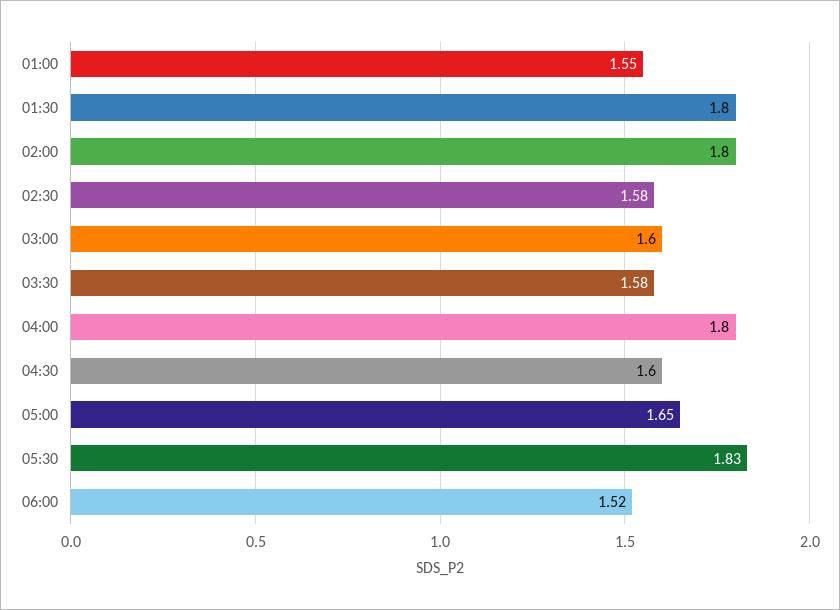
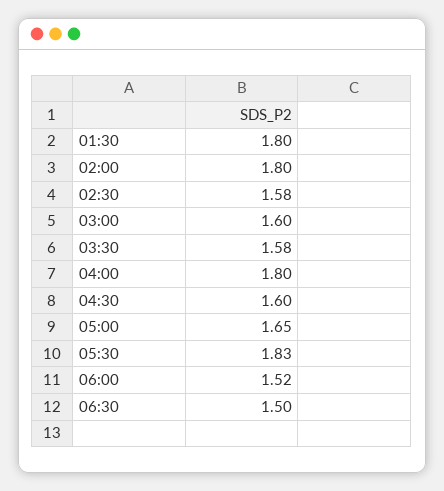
01:00: 1.55 -> none
06:30: none -> 1.5

